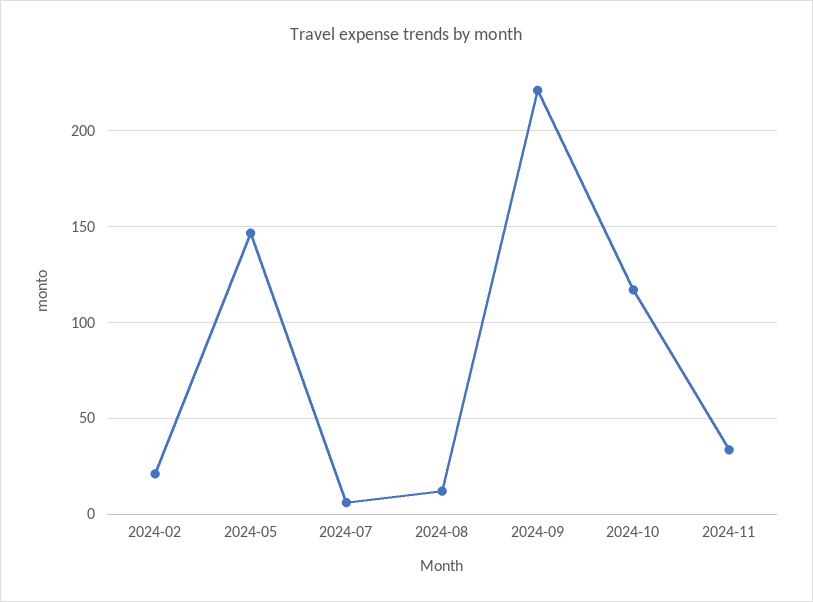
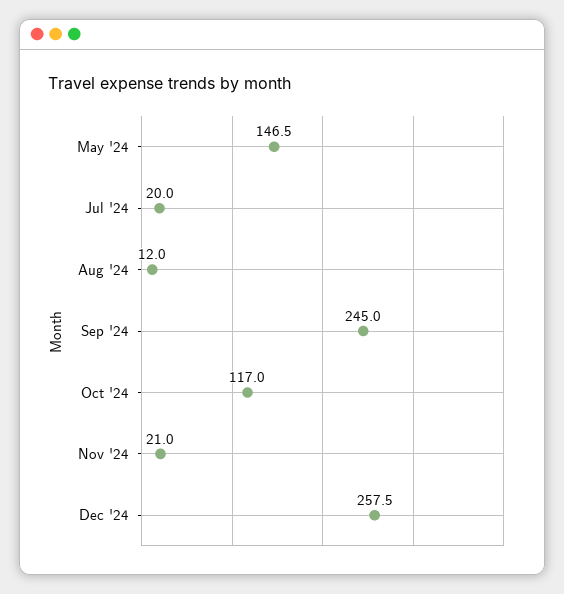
2024-02: 20 -> none
2024-07: 5 -> 20
2024-09: 220 -> 245
2024-11: 35 -> 21
Dec '24: none -> 257.5

